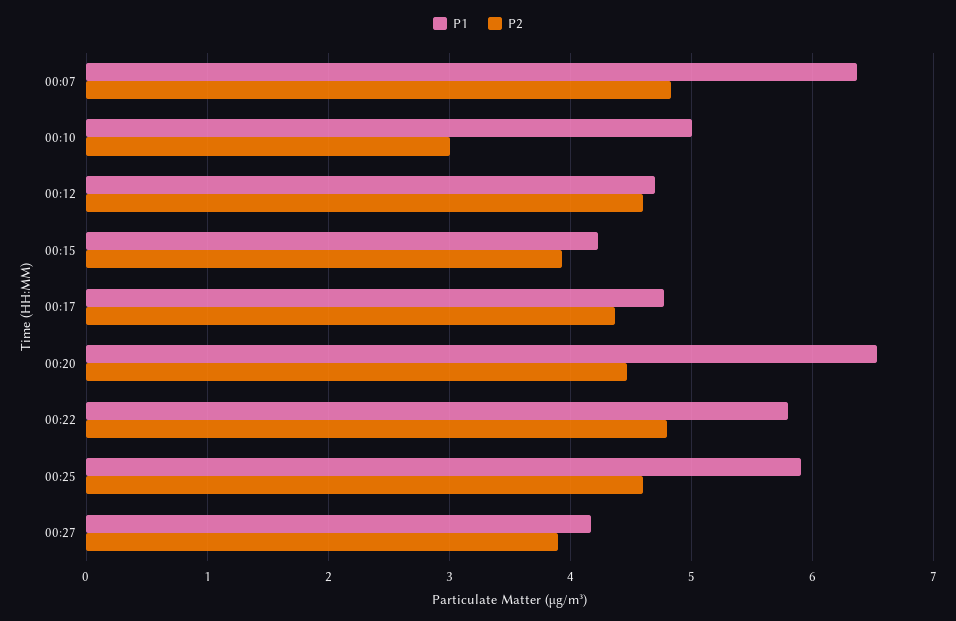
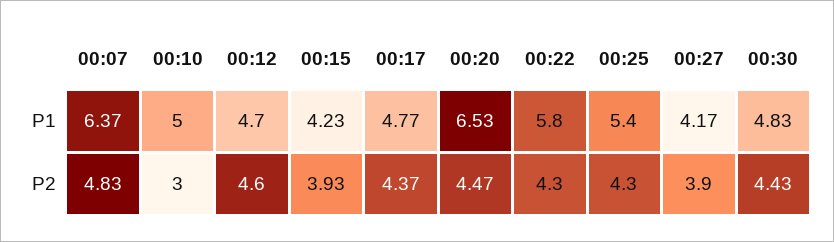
P2, 00:22: 4.8 -> 4.3
P1, 00:25: 5.9 -> 5.4
P2, 00:25: 4.6 -> 4.3
P1, 00:30: none -> 4.83
P2, 00:30: none -> 4.43

